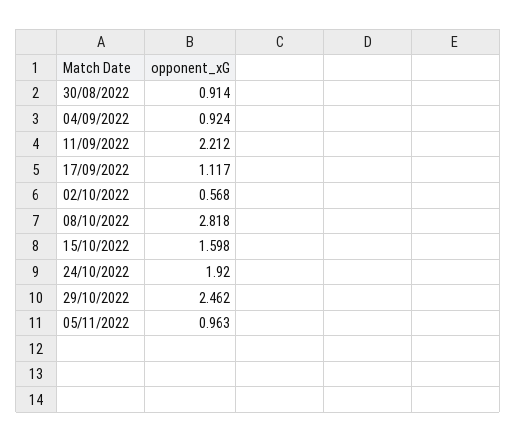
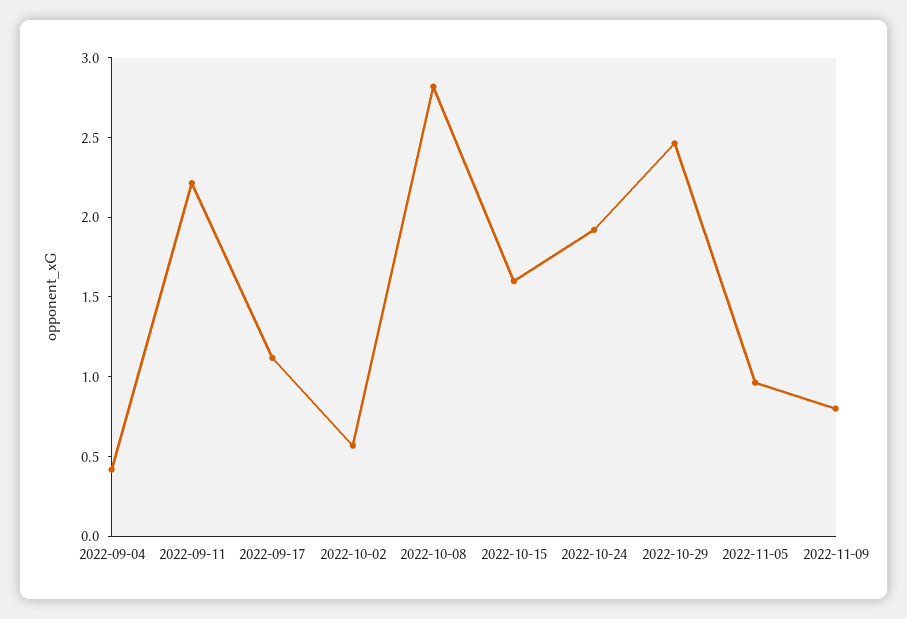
30/08/2022: 0.914 -> none
04/09/2022: 0.924 -> 0.4
2022-11-09: none -> 0.8

